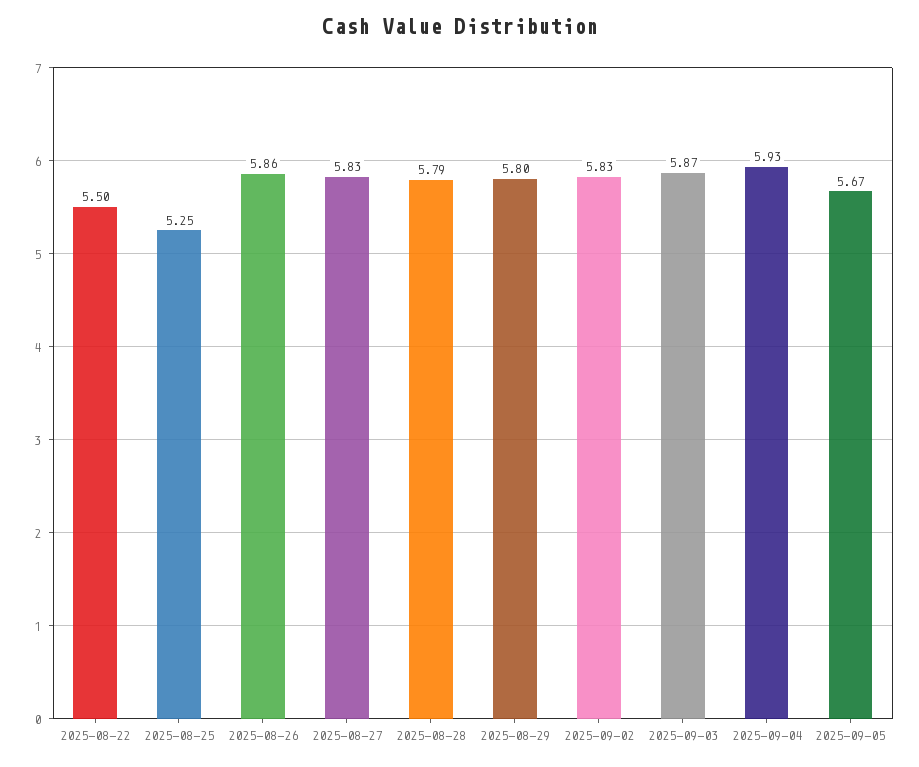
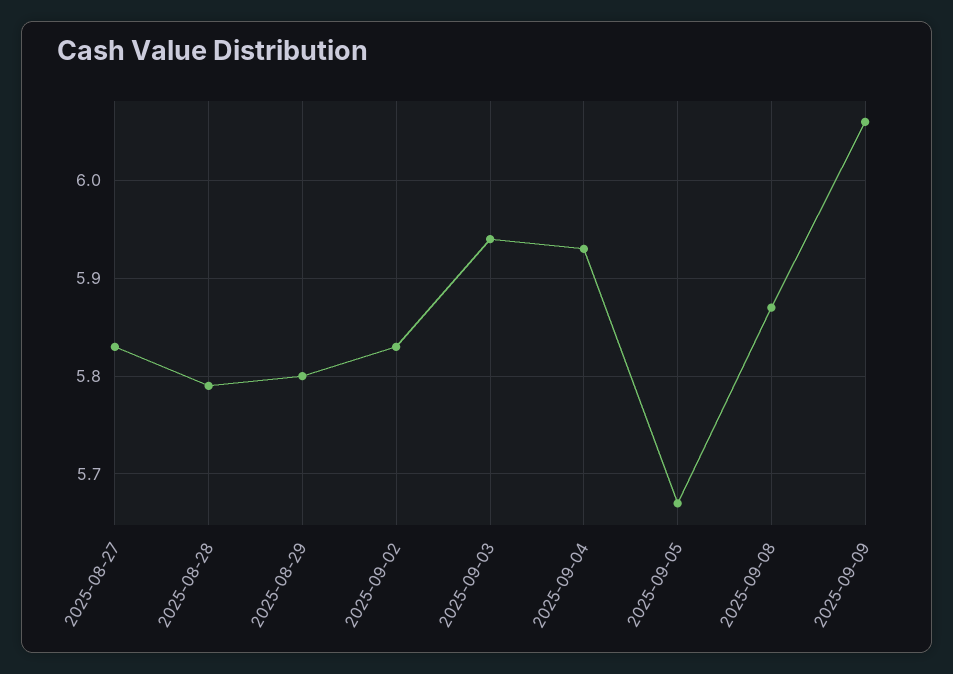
2025-08-22: 5.5 -> none
2025-08-25: 5.25 -> none
2025-08-26: 5.86 -> none
2025-09-03: 5.87 -> 5.94
2025-09-08: none -> 5.87
2025-09-09: none -> 6.06

